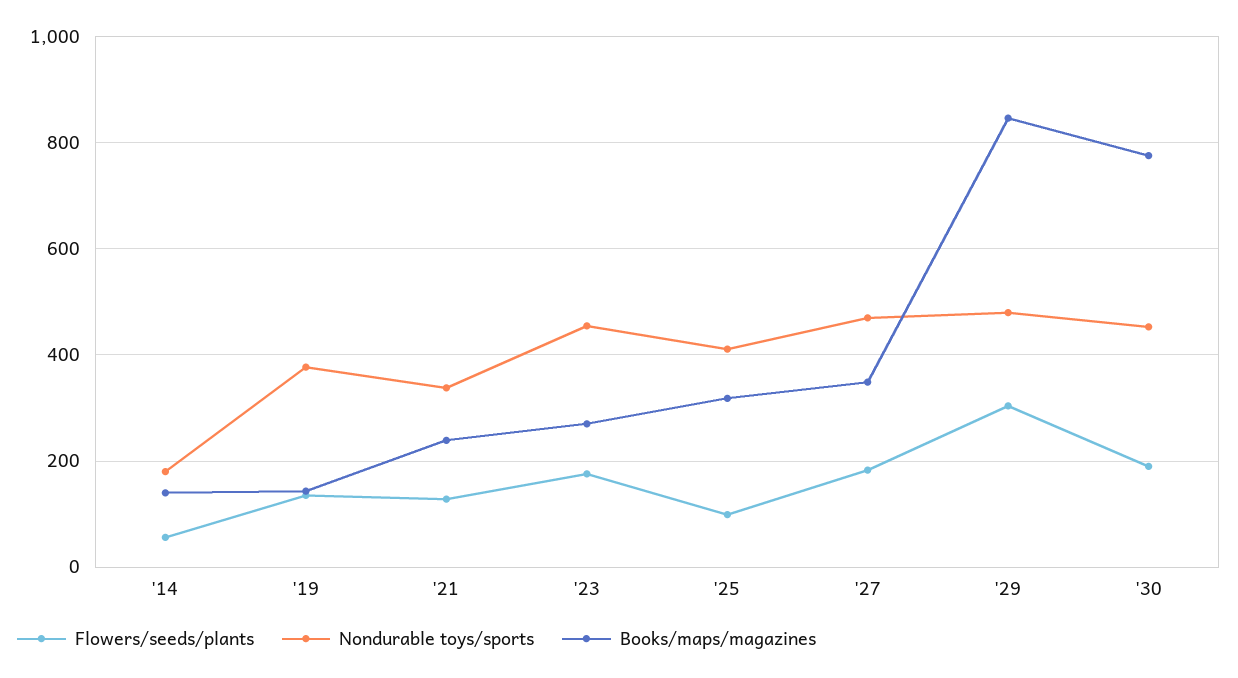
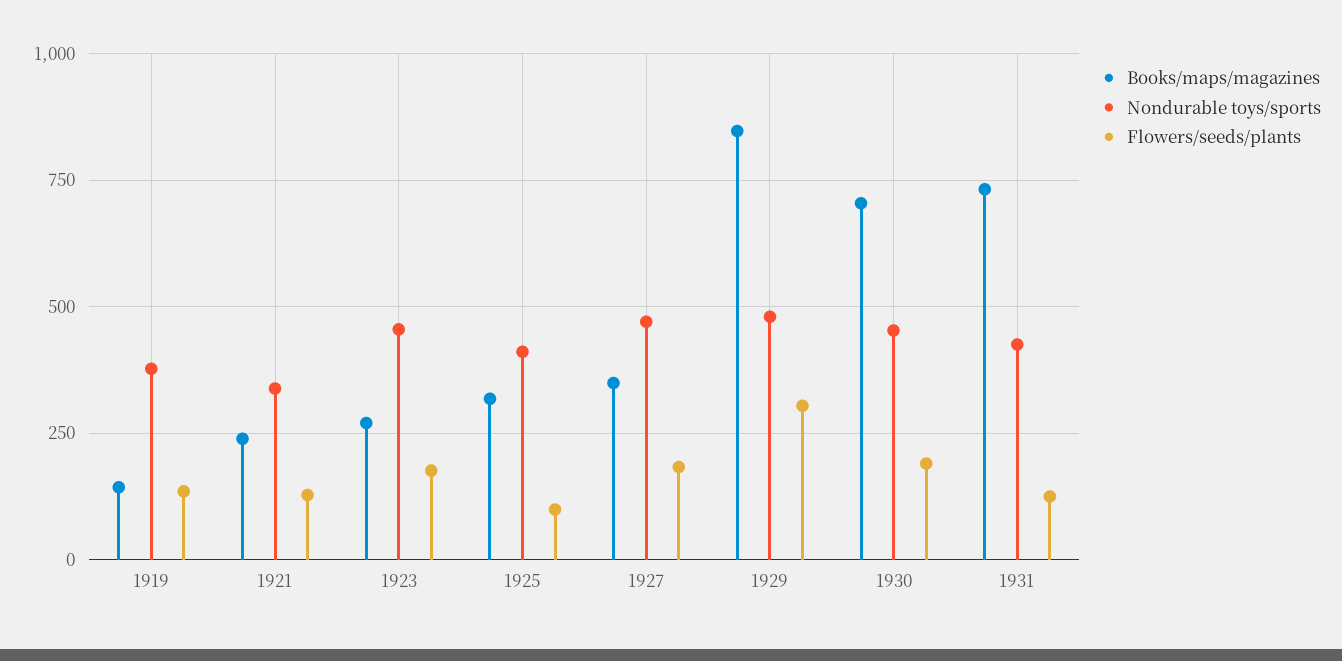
Flowers/seeds/plants, '14: 60 -> none
Nondurable toys/sports, '14: 180 -> none
Books/maps/magazines, '14: 140 -> none
Books/maps/magazines, '30: 780 -> 700
Books/maps/magazines, 1931: none -> 725
Nondurable toys/sports, 1931: none -> 425
Flowers/seeds/plants, 1931: none -> 125

